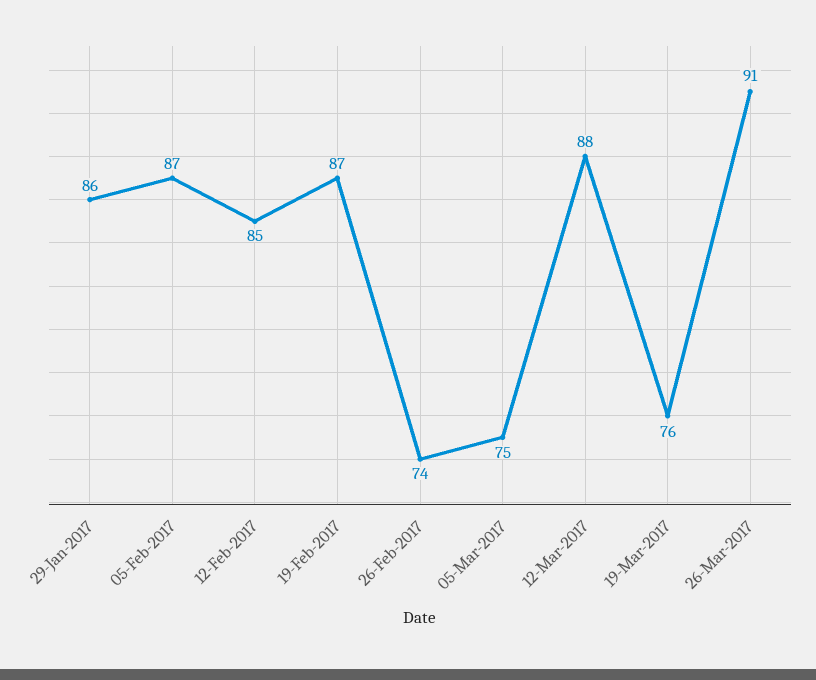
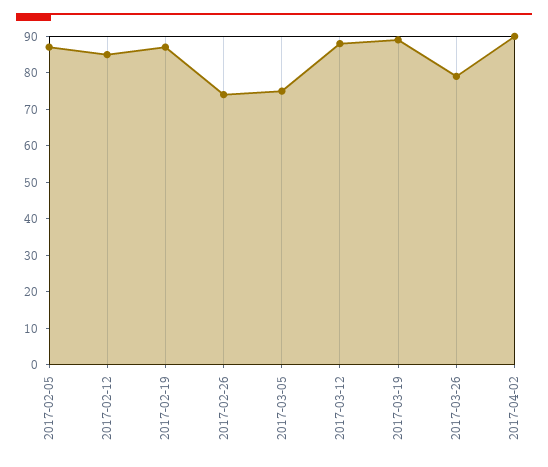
29-Jan-2017: 86 -> none
19-Mar-2017: 76 -> 90
26-Mar-2017: 91 -> 80
2017-04-02: none -> 90

